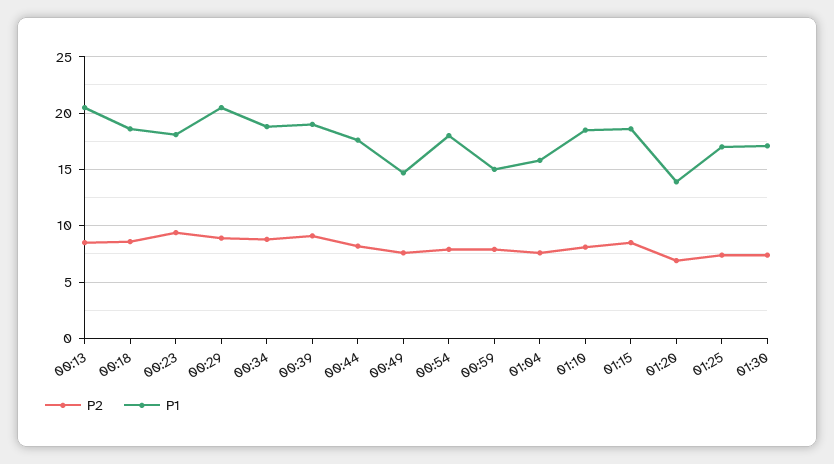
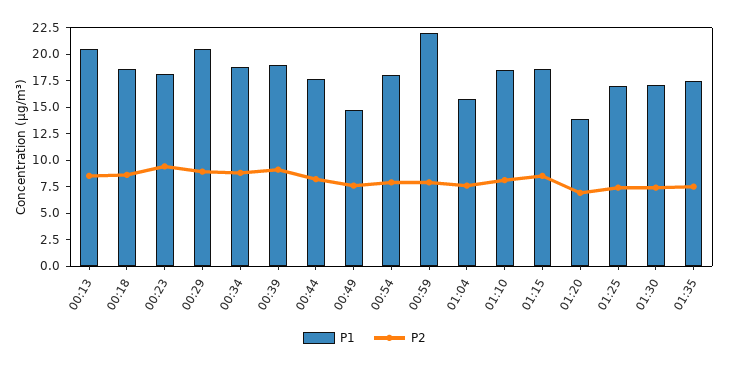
P1, 00:59: 15 -> 22.5
P1, 01:35: none -> 17.5
P2, 01:35: none -> 7.5

